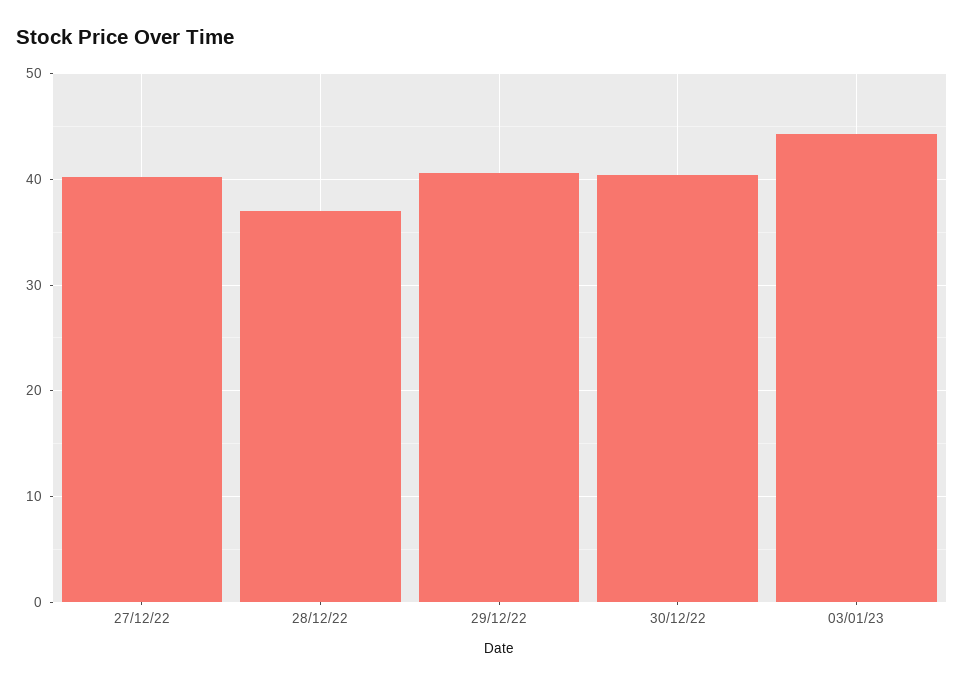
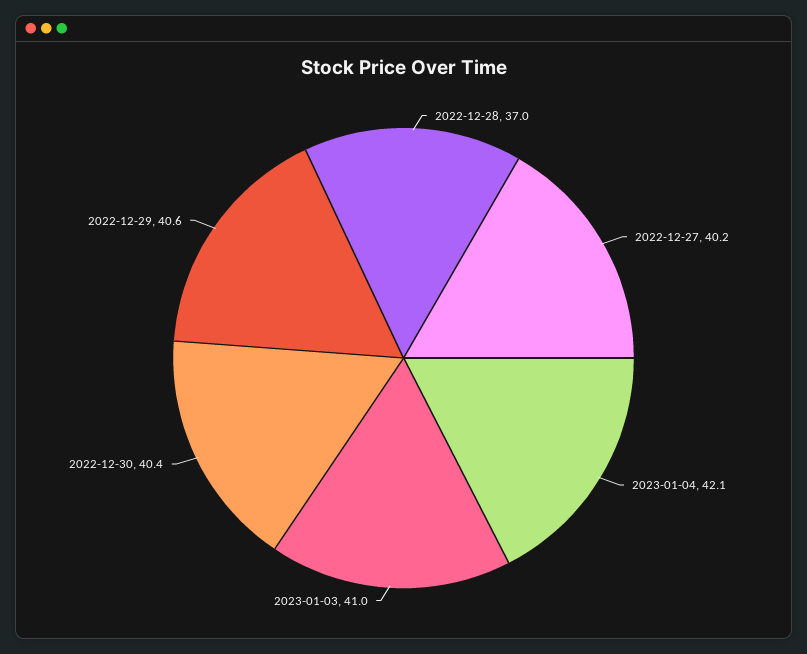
03/01/23: 44 -> 41
2023-01-04: none -> 42.1

